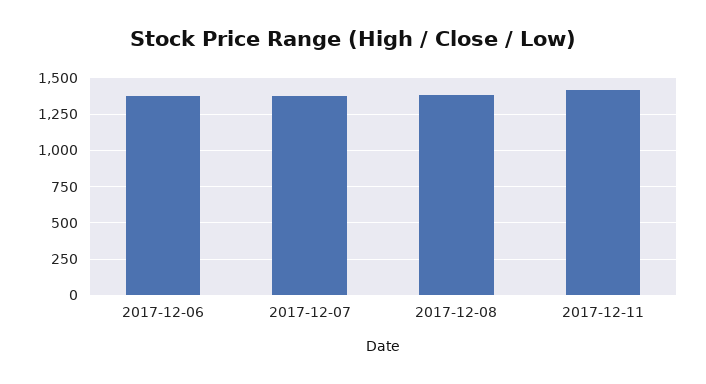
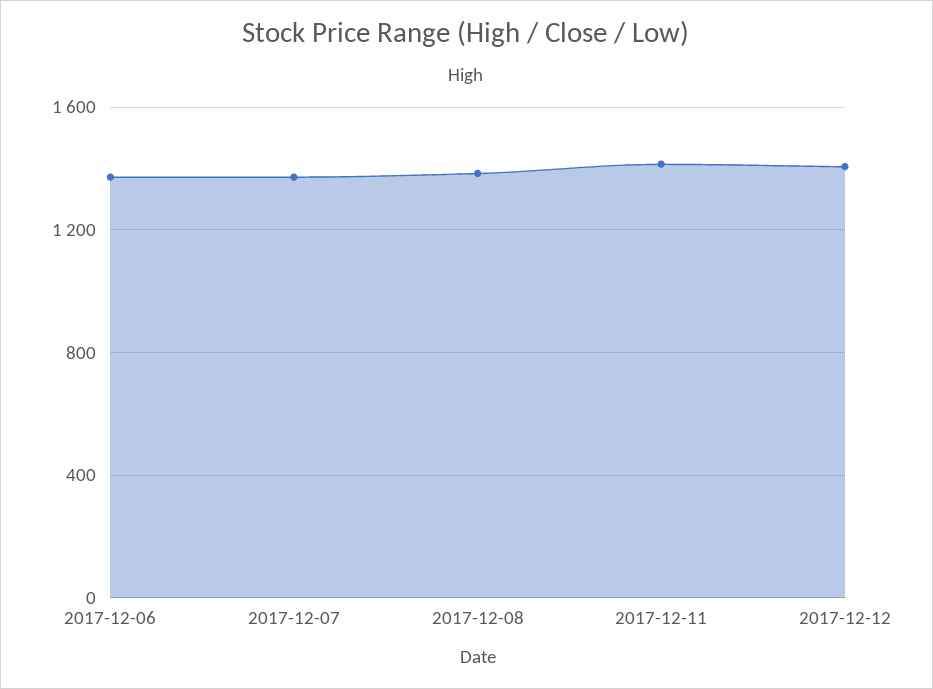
2017-12-12: none -> 1400

